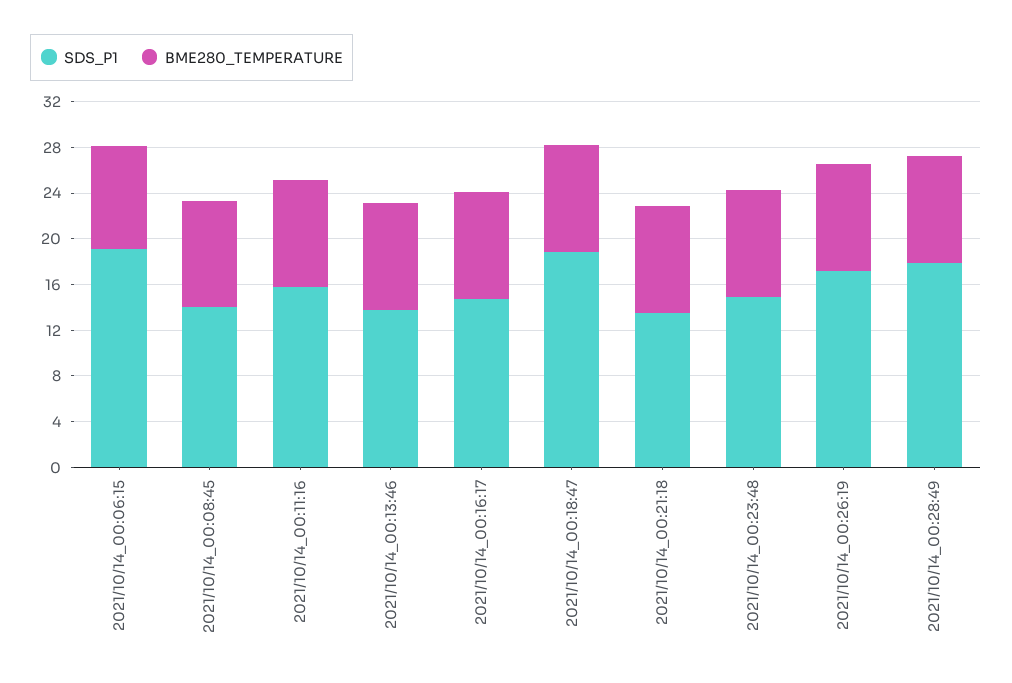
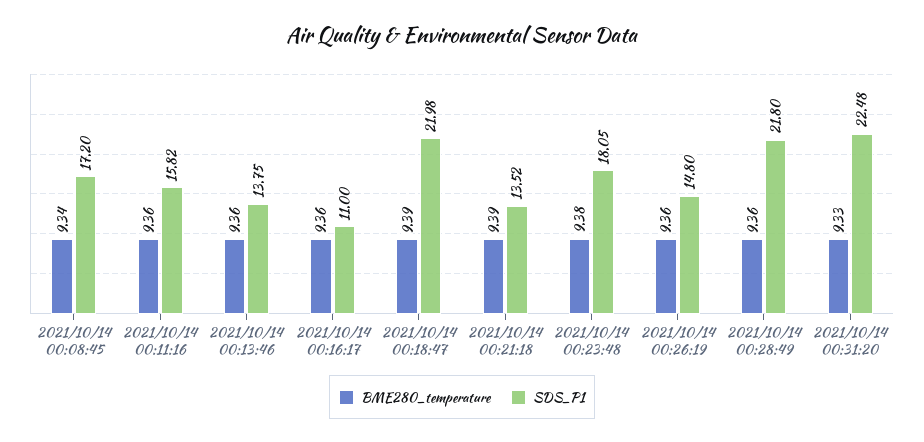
SDS_P1, 2021/10/14_00:06:15: 19 -> none
BME280_TEMPERATURE, 2021/10/14_00:06:15: 9 -> none
SDS_P1, 2021/10/14_00:08:45: 14 -> 17.2
SDS_P1, 2021/10/14_00:16:17: 15 -> 11
SDS_P1, 2021/10/14_00:18:47: 19 -> 21.98
SDS_P1, 2021/10/14_00:23:48: 15 -> 18.05
SDS_P1, 2021/10/14_00:26:19: 17 -> 14.8
SDS_P1, 2021/10/14_00:28:49: 18 -> 21.8
BME280_TEMPERATURE, 2021/10/14 00:31:20: none -> 9.33
SDS_P1, 2021/10/14 00:31:20: none -> 22.48

